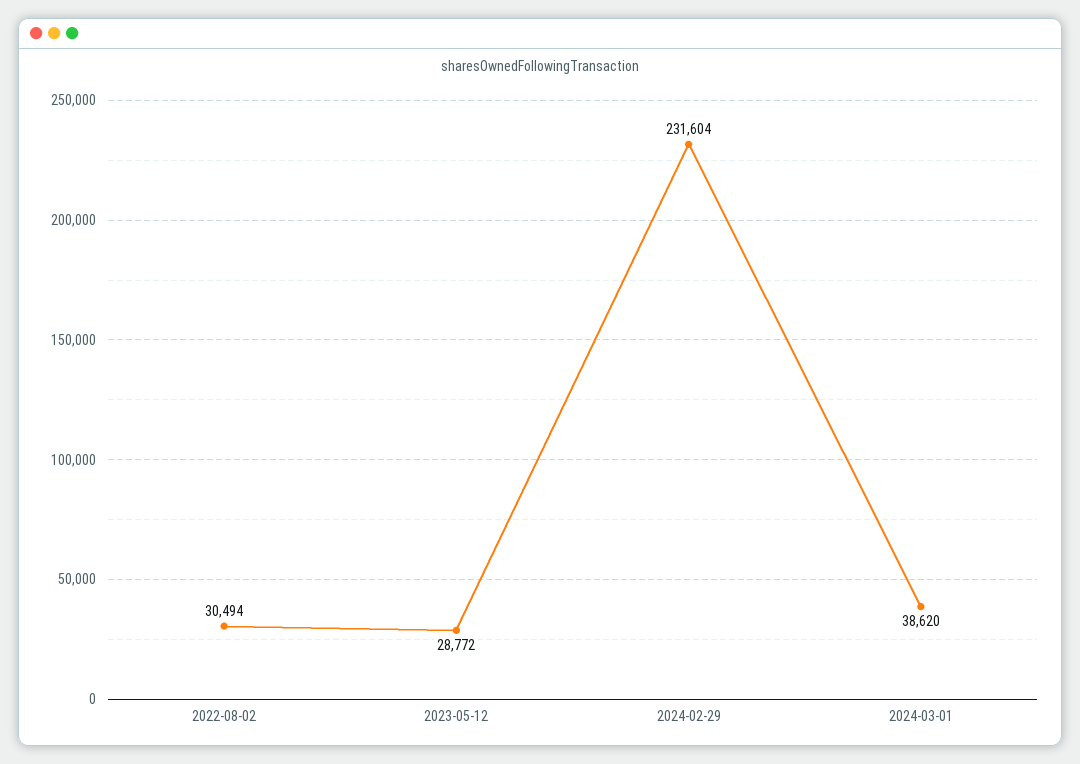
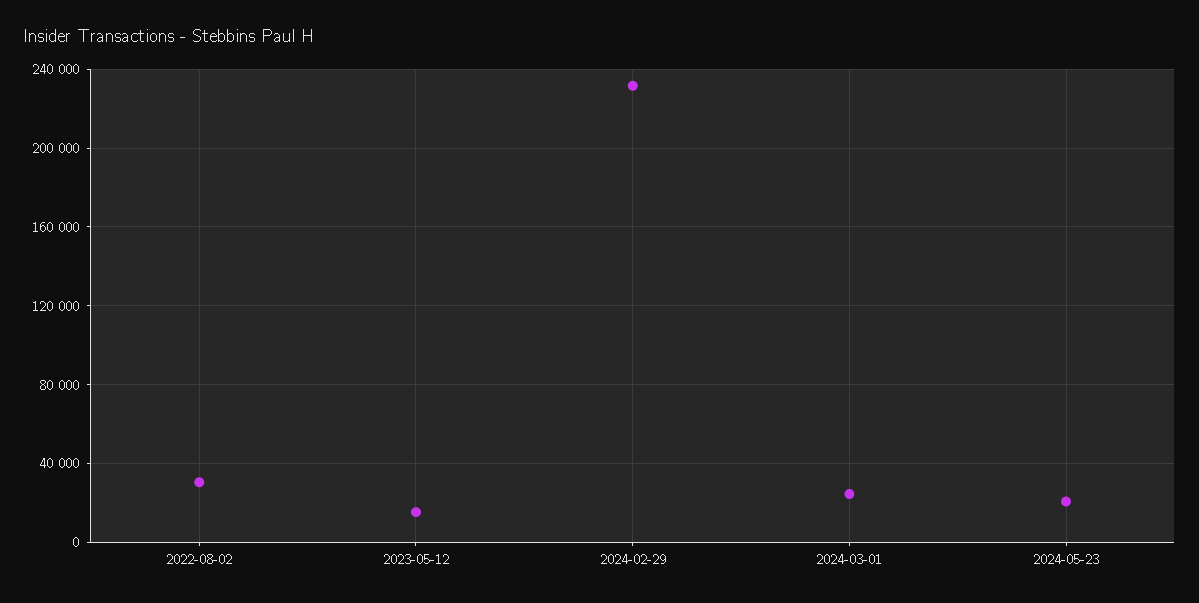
2023-05-12: 28772 -> 15000
2024-03-01: 38620 -> 25000
2024-05-23: none -> 20000

